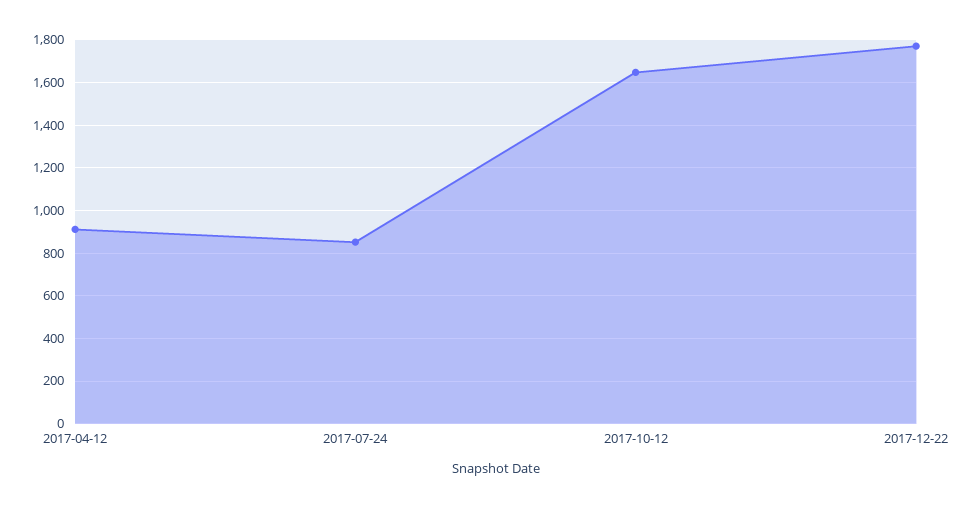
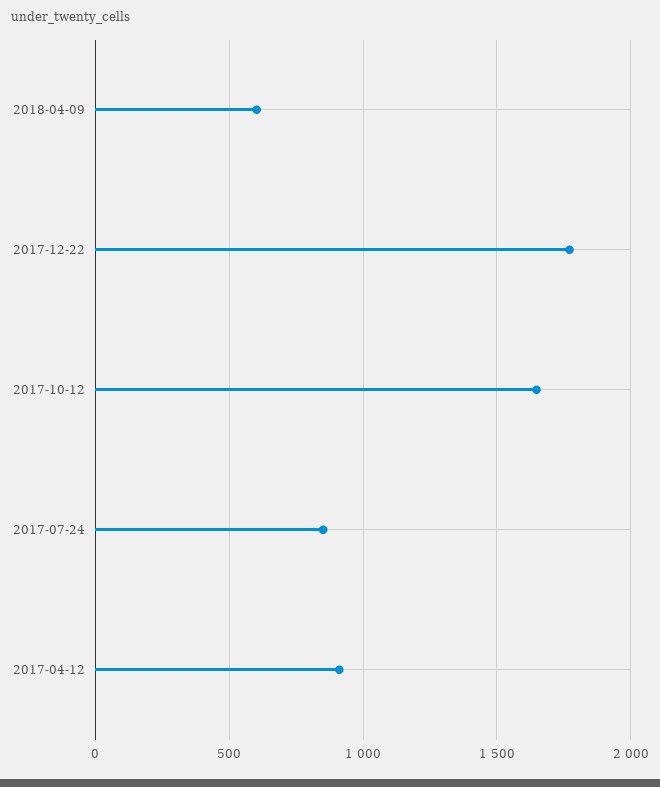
2018-04-09: none -> 600

